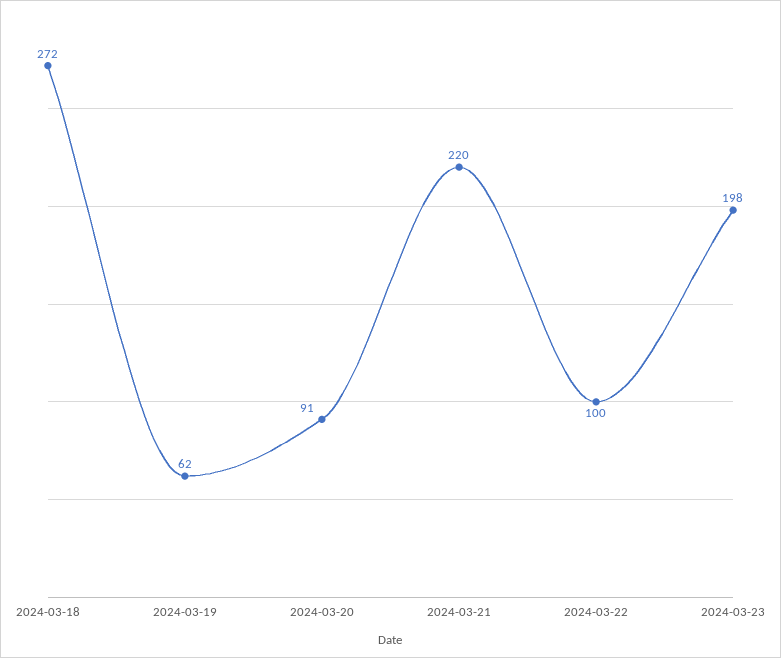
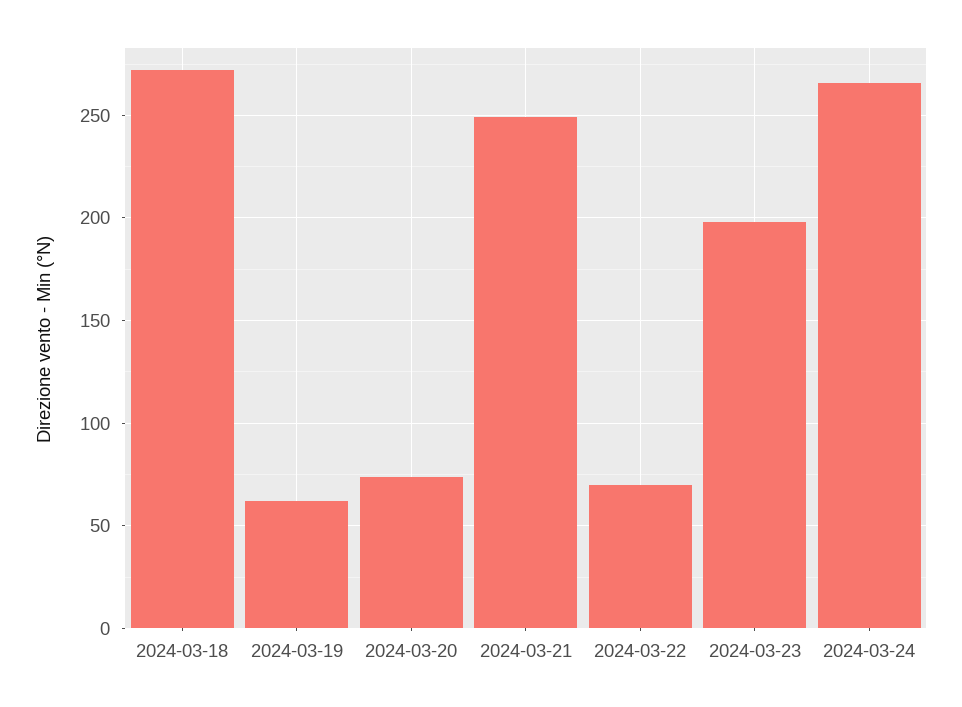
2024-03-20: 91 -> 75
2024-03-21: 220 -> 250
2024-03-22: 100 -> 70
2024-03-24: none -> 265

